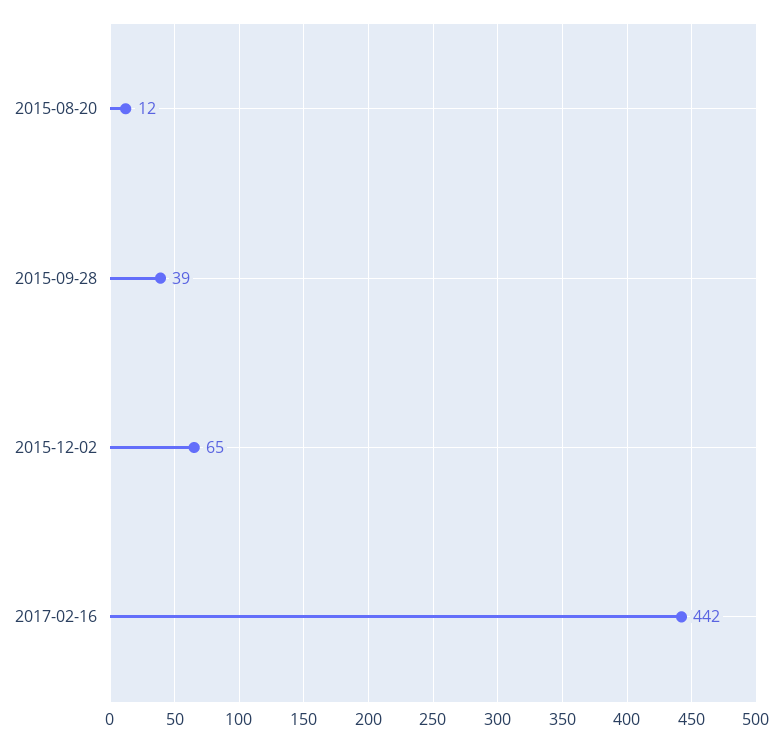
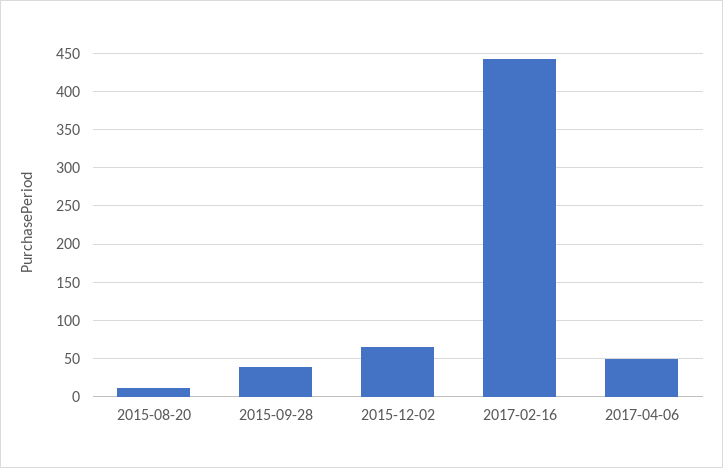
2017-04-06: none -> 50

